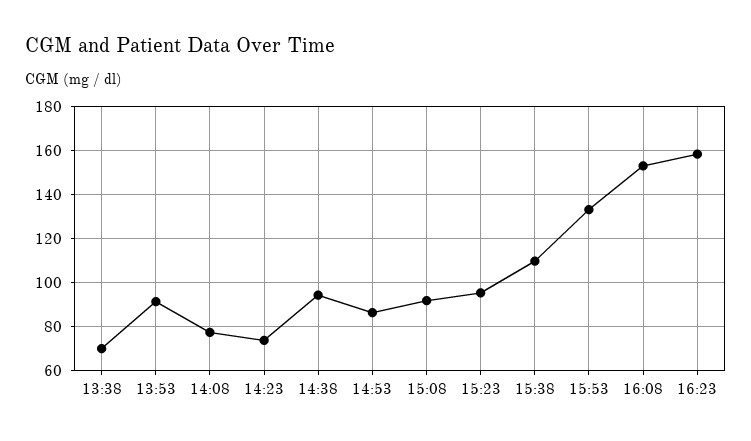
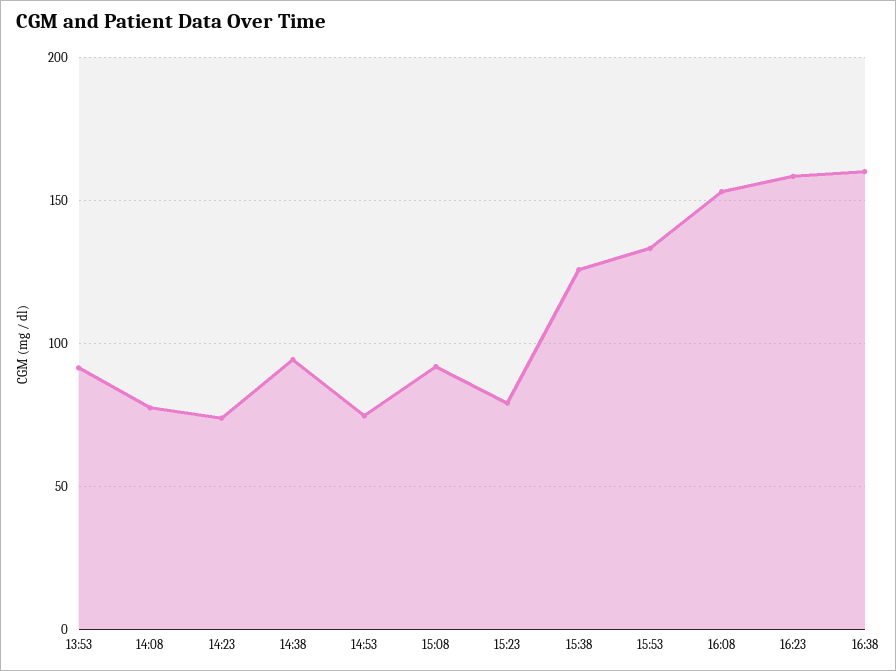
13:38: 70 -> none
14:53: 85 -> 75
15:23: 95 -> 80
15:38: 110 -> 125
16:38: none -> 160

